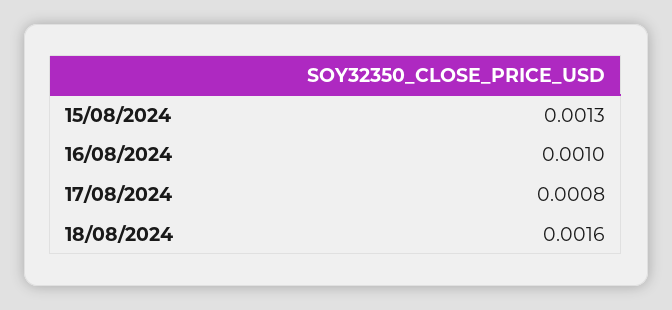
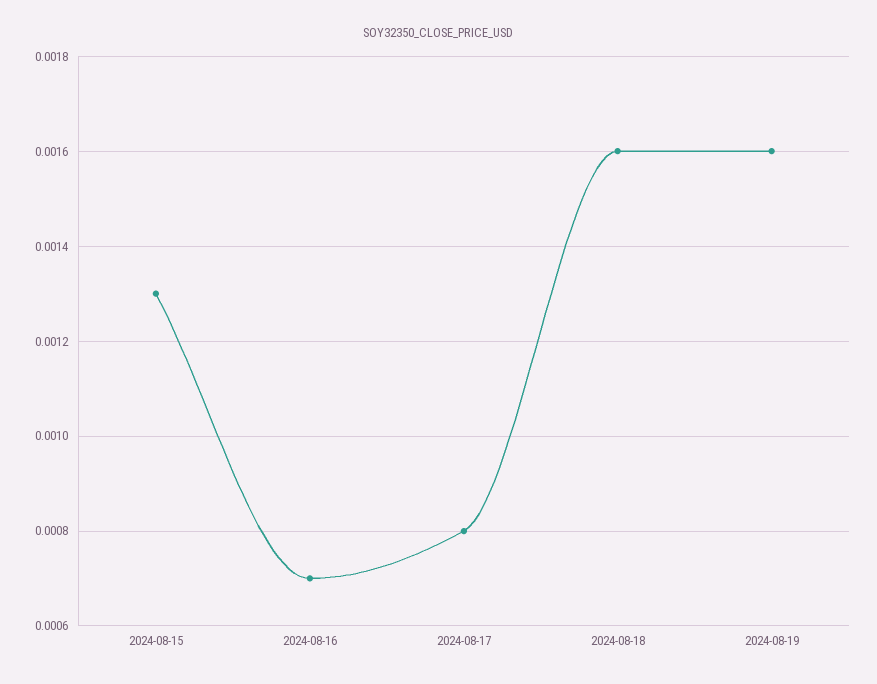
16/08/2024: 0.001 -> 0.0007
2024-08-19: none -> 0.0016

